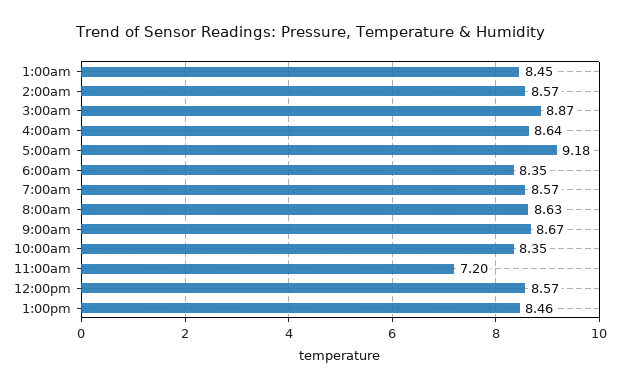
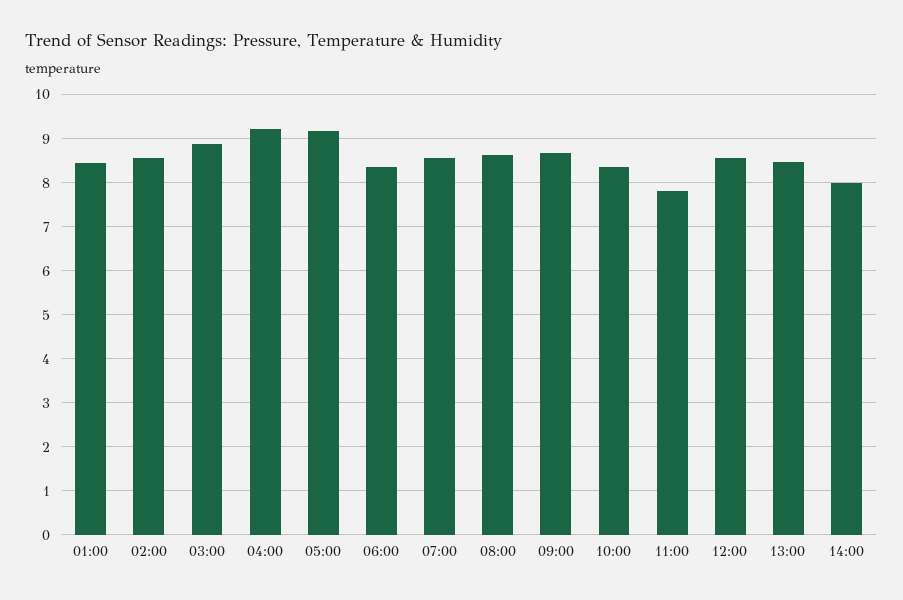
4:00am: 8.64 -> 9.2
11:00am: 7.2 -> 7.8
14:00: none -> 8

